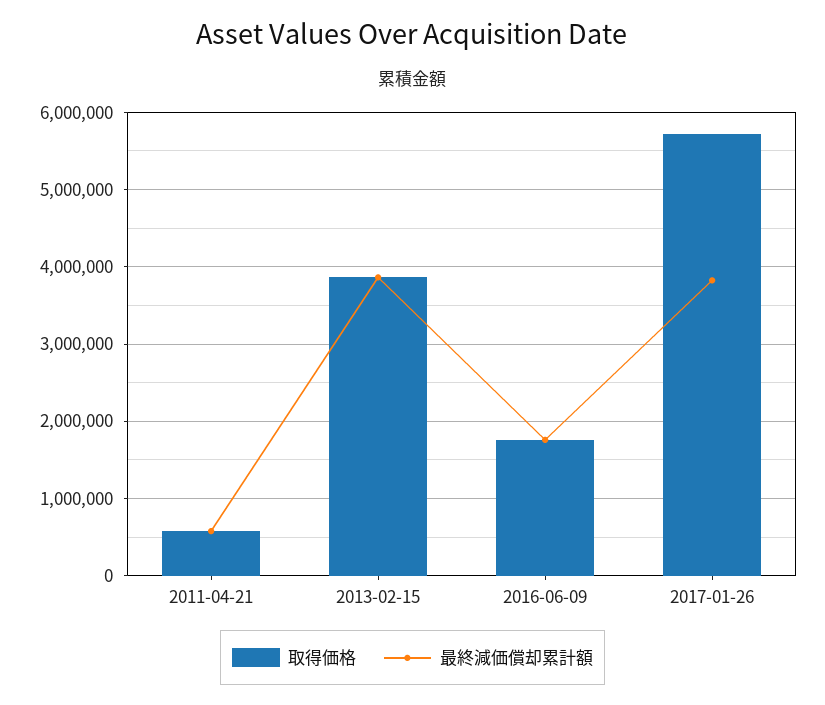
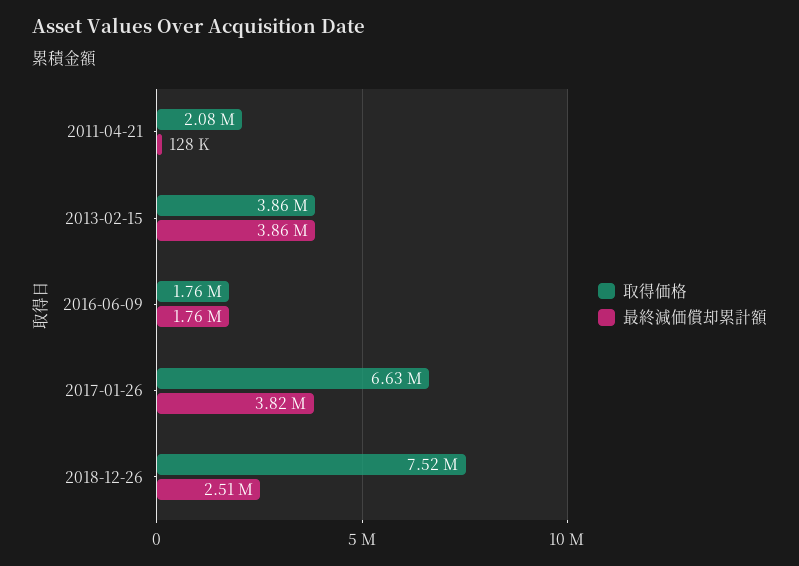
取得価格, 2011-04-21: 600000 -> 2080000
最終減価償却累計額, 2011-04-21: 600000 -> 128000
取得価格, 2017-01-26: 5700000 -> 6630000
取得価格, 2018-12-26: none -> 7520000
最終減価償却累計額, 2018-12-26: none -> 2510000

